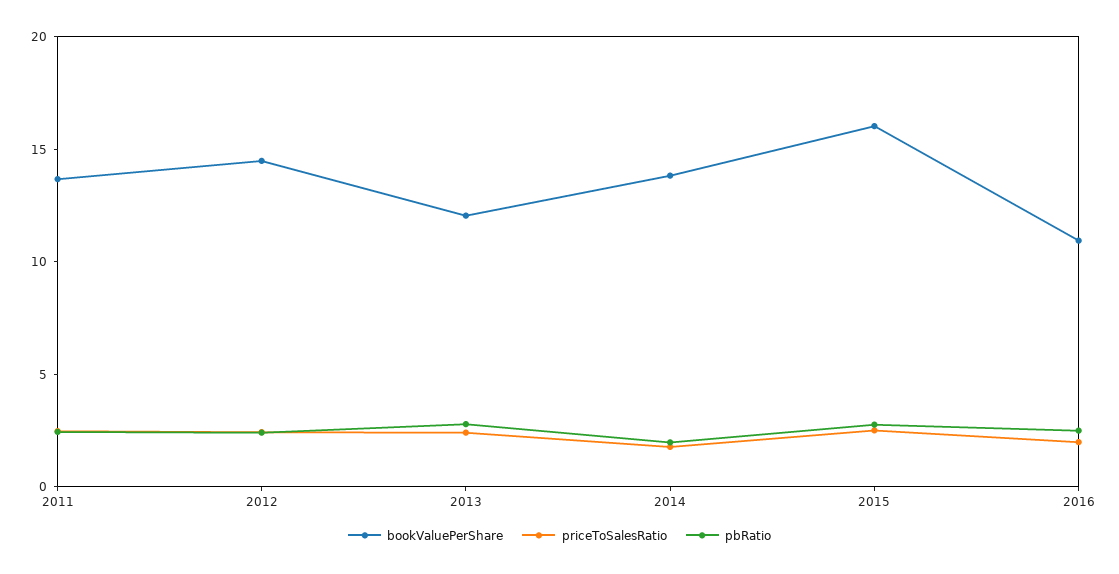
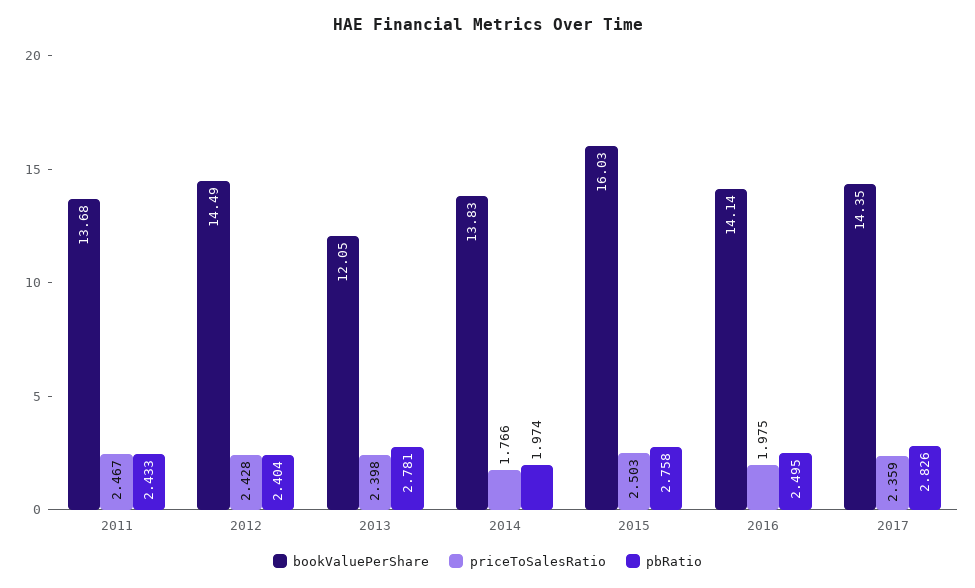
bookValuePerShare, 2016: 11 -> 14.14
bookValuePerShare, 2017: none -> 14.35
priceToSalesRatio, 2017: none -> 2.359
pbRatio, 2017: none -> 2.826

